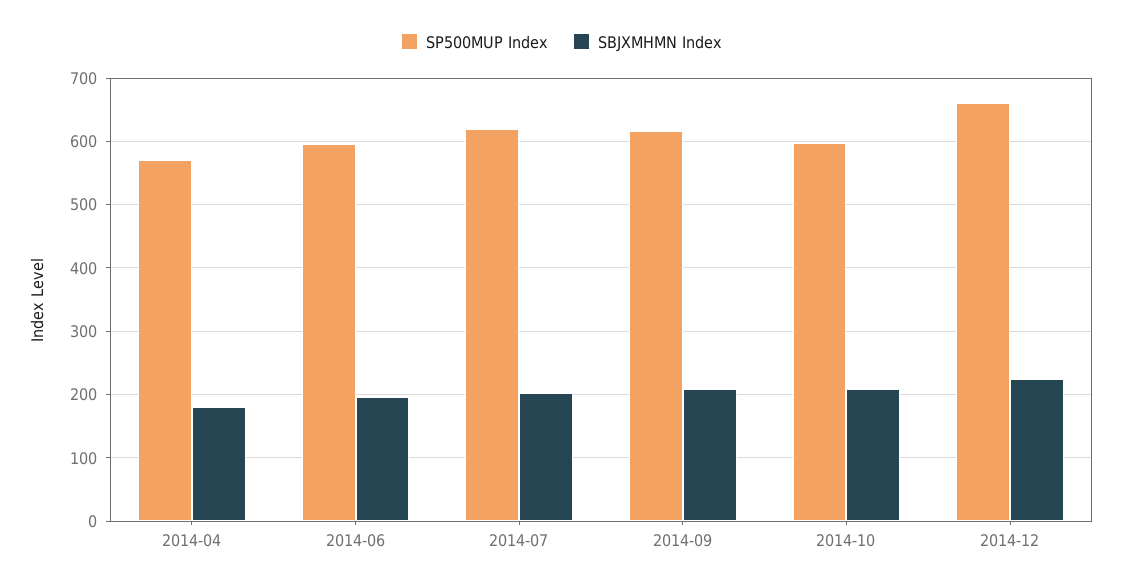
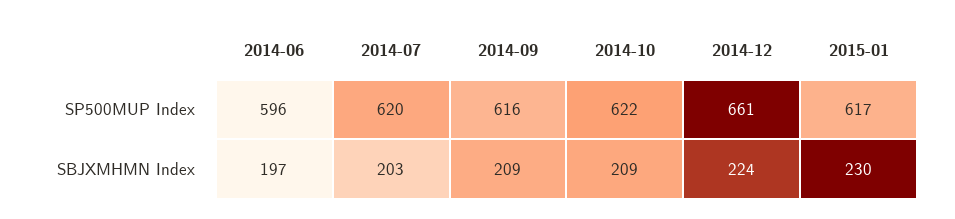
SP500MUP Index, 2014-04: 570 -> none
SBJXMHMN Index, 2014-04: 180 -> none
SP500MUP Index, 2014-10: 600 -> 622
SP500MUP Index, 2015-01: none -> 617
SBJXMHMN Index, 2015-01: none -> 230

